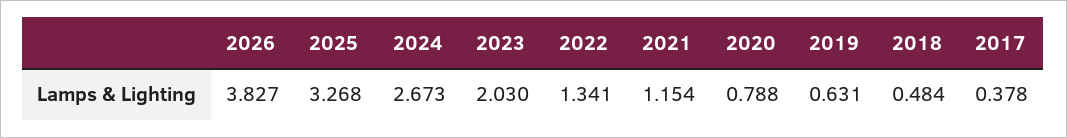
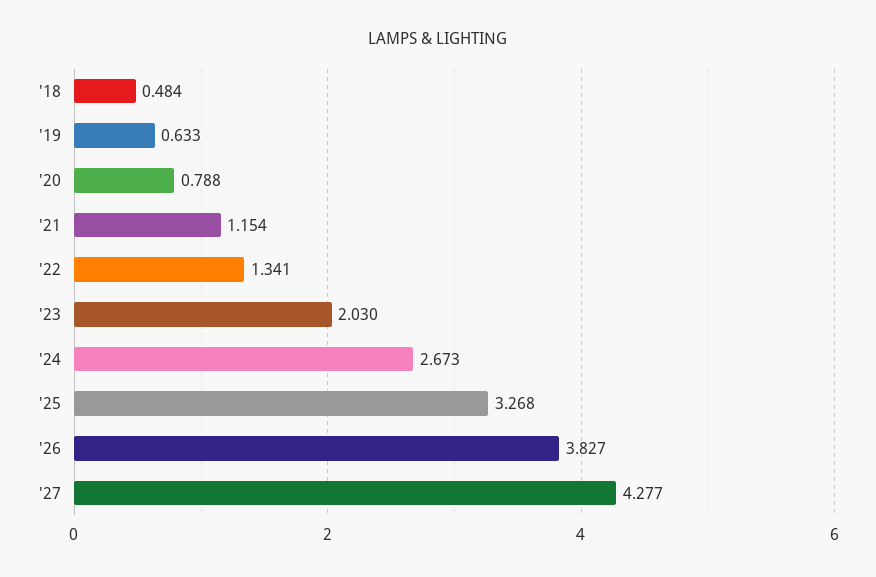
2019: 0.631 -> 0.633
2017: 0.378 -> none
'27: none -> 4.277

